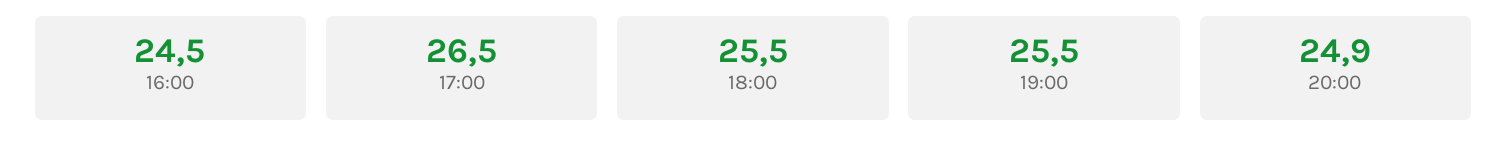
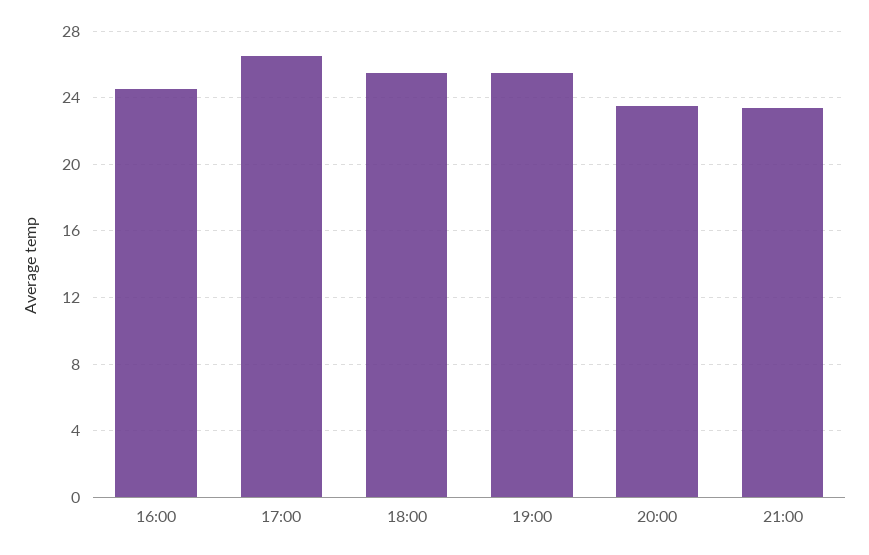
20:00: 24.9 -> 23.5
21:00: none -> 23.5

